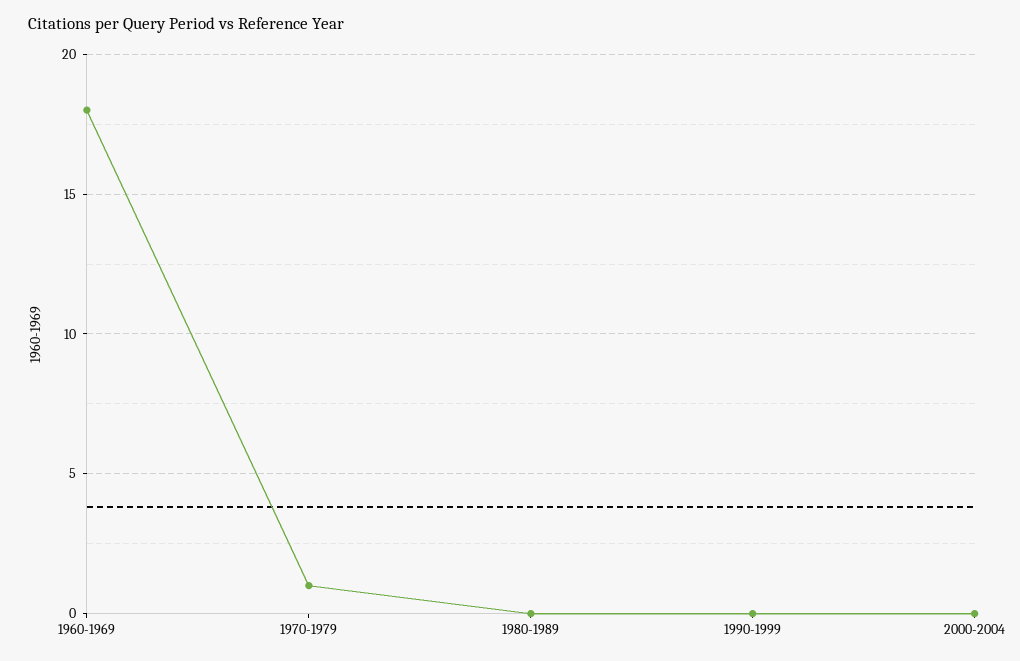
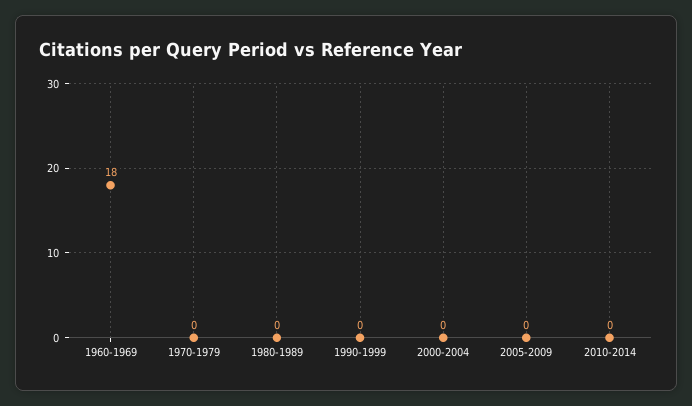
1970-1979: 1 -> 0
2005-2009: none -> 0
2010-2014: none -> 0

